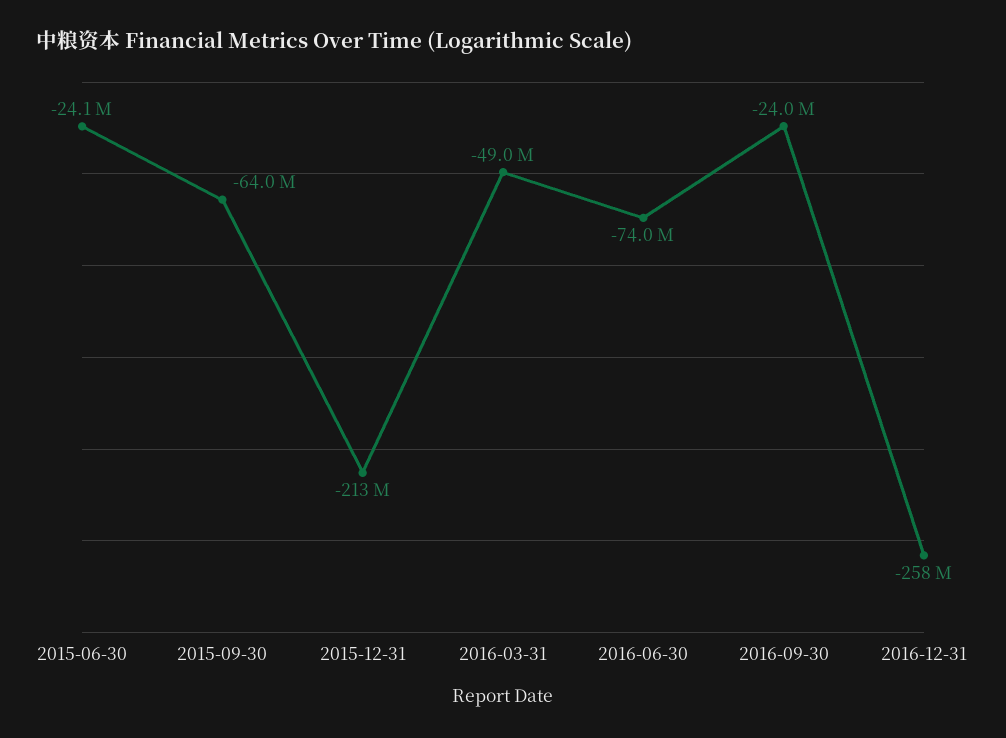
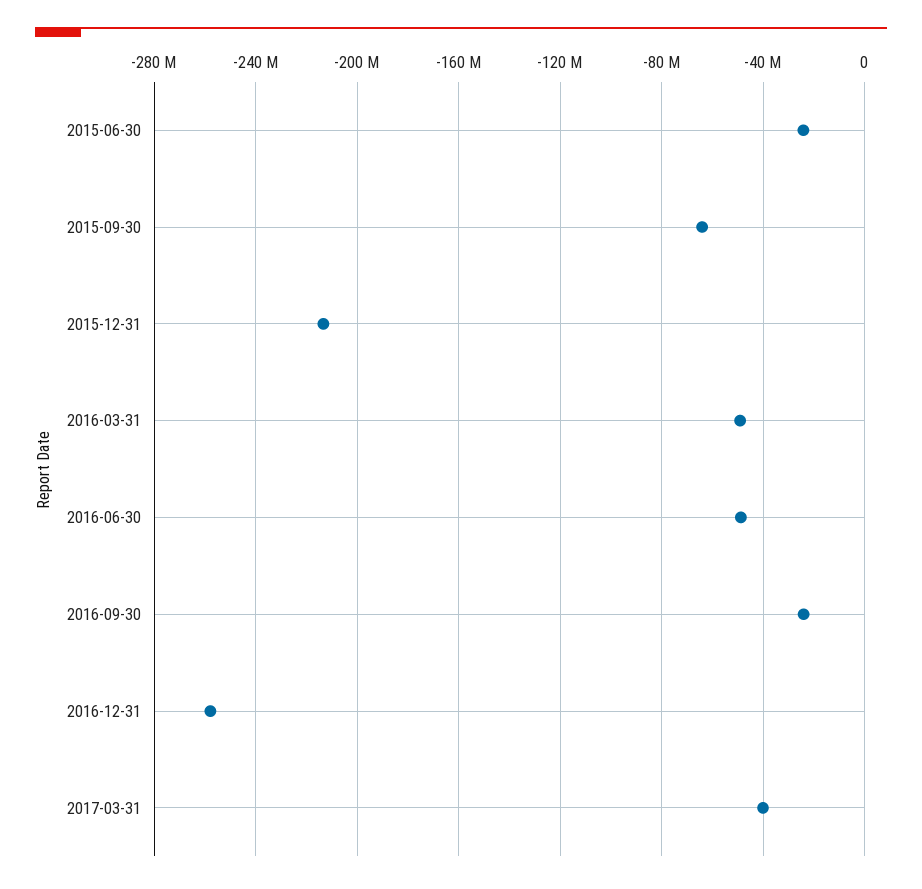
2016-06-30: -74000000 -> -50000000
2017-03-31: none -> -40000000

